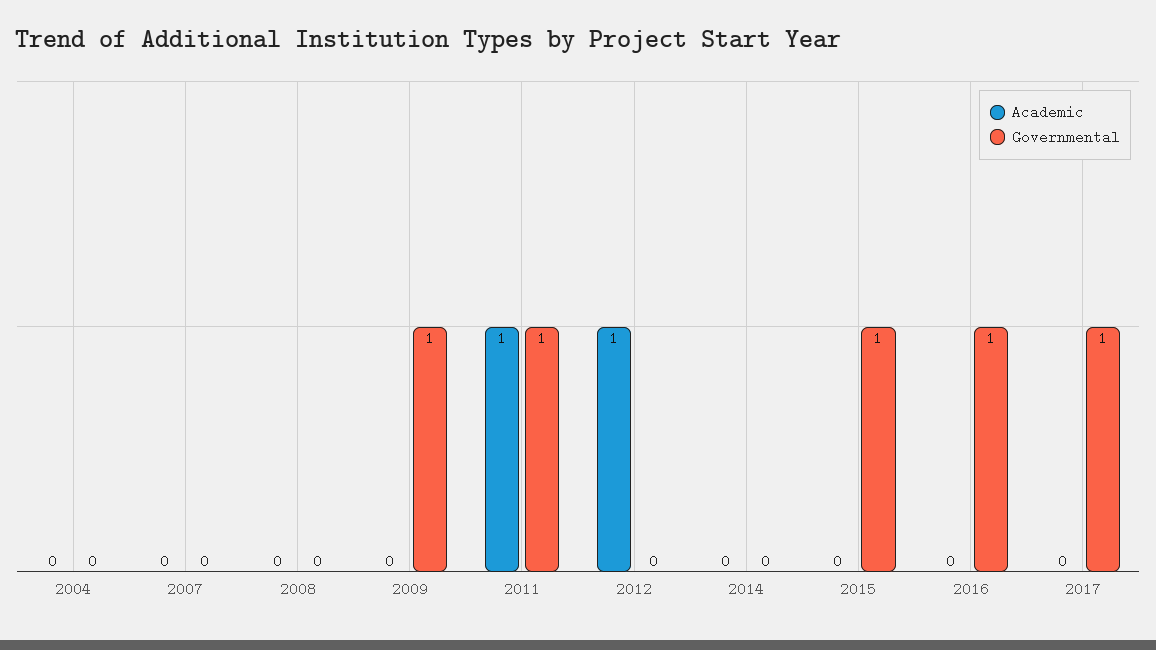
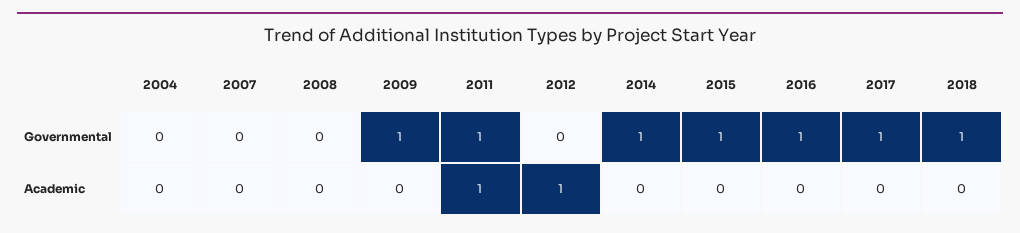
Governmental, 2014: 0 -> 1
Governmental, 2018: none -> 1
Academic, 2018: none -> 0

